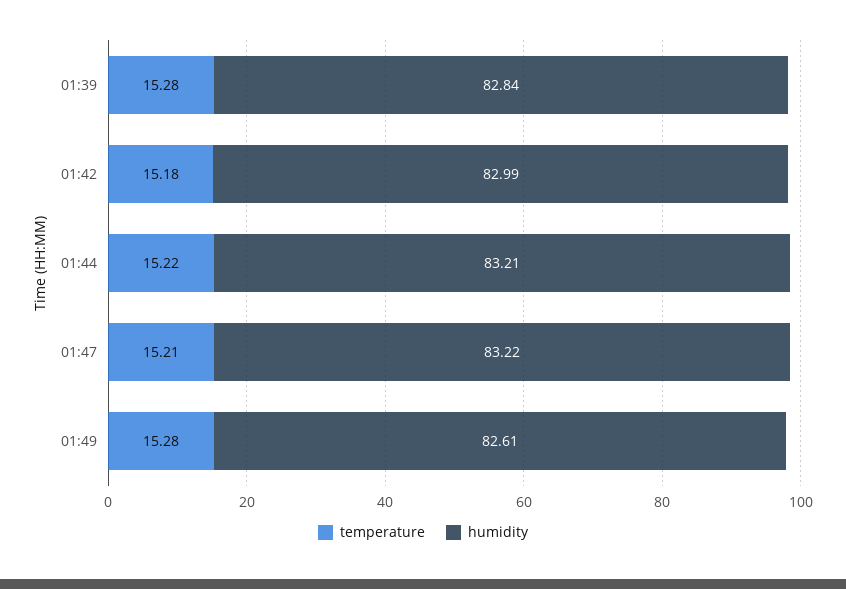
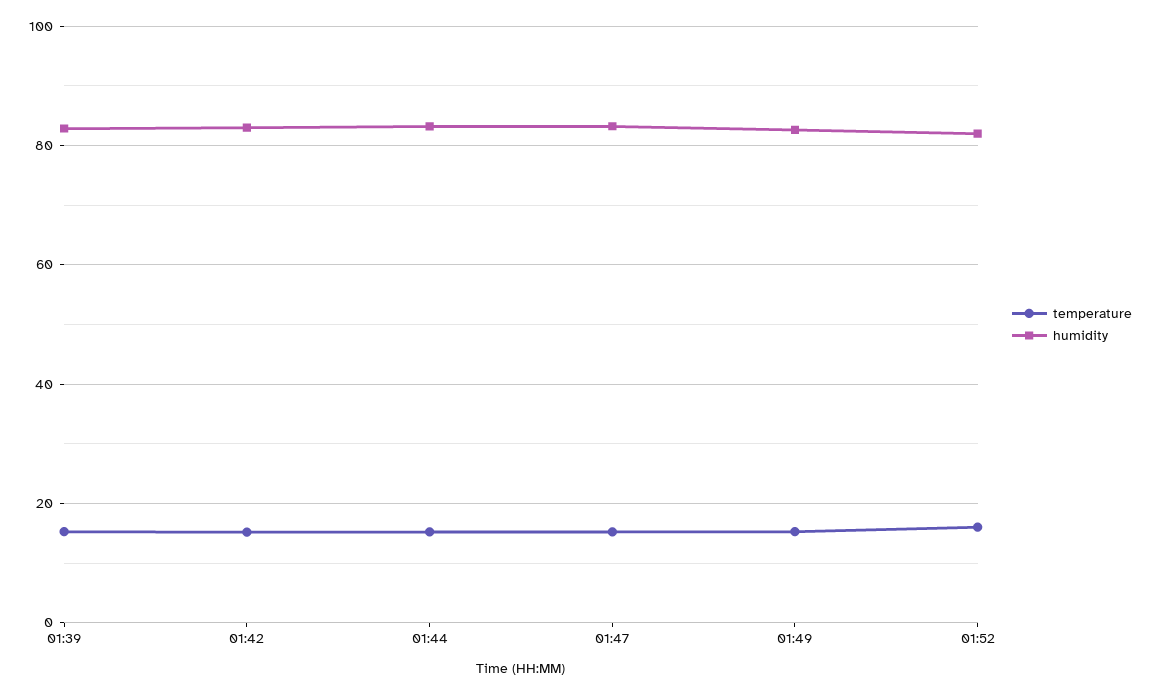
temperature, 01:52: none -> 16
humidity, 01:52: none -> 82

